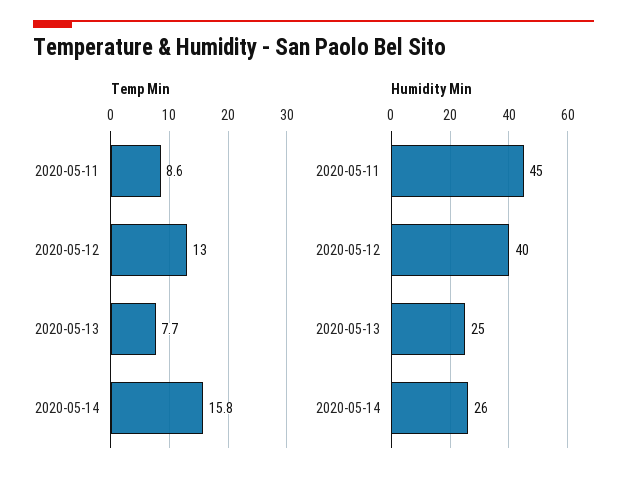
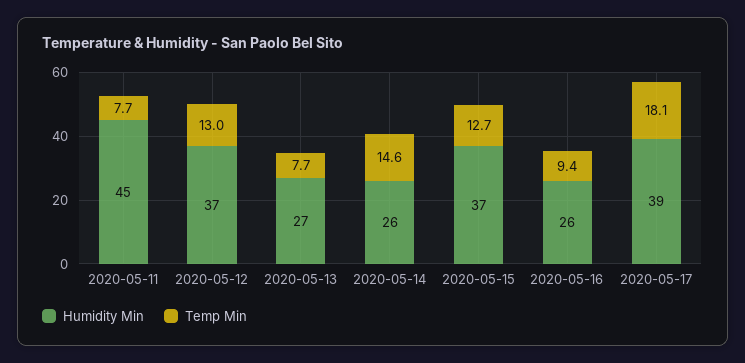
Temp Min, 2020-05-11: 8.6 -> 7.7
Temp Min, 2020-05-14: 15.8 -> 14.6
Humidity Min, 2020-05-12: 40 -> 37
Humidity Min, 2020-05-13: 25 -> 27
Humidity Min, 2020-05-15: none -> 37
Temp Min, 2020-05-15: none -> 12.7
Humidity Min, 2020-05-16: none -> 26
Temp Min, 2020-05-16: none -> 9.4
Humidity Min, 2020-05-17: none -> 39
Temp Min, 2020-05-17: none -> 18.1

